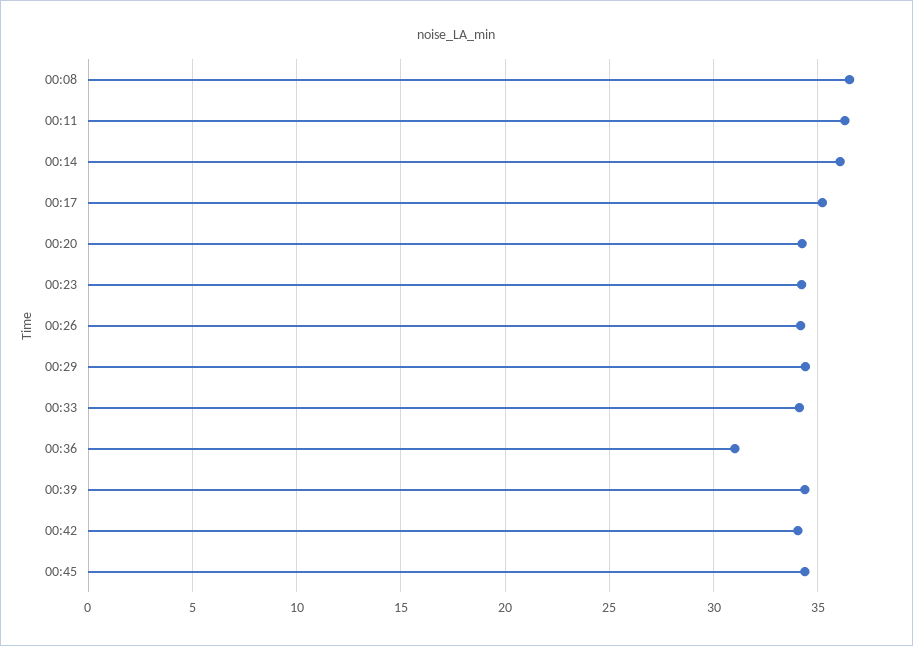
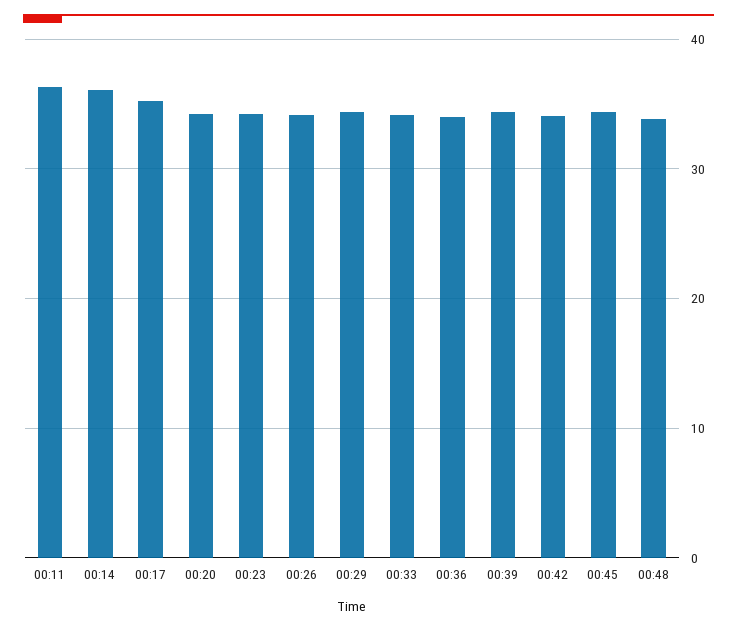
00:08: 36.5 -> none
00:36: 31 -> 34
00:48: none -> 34

